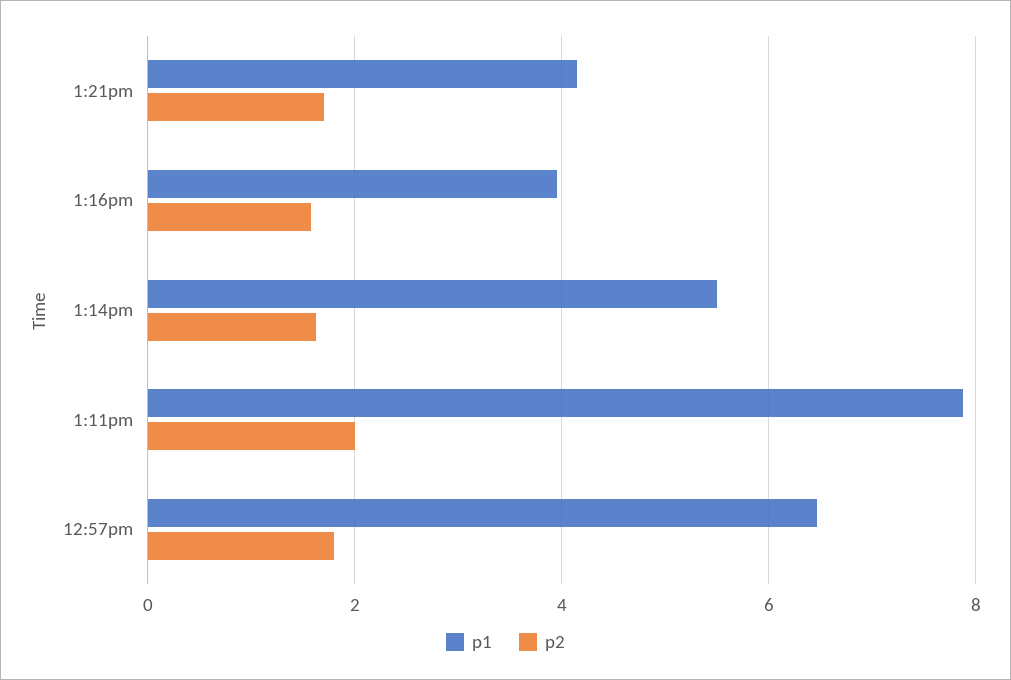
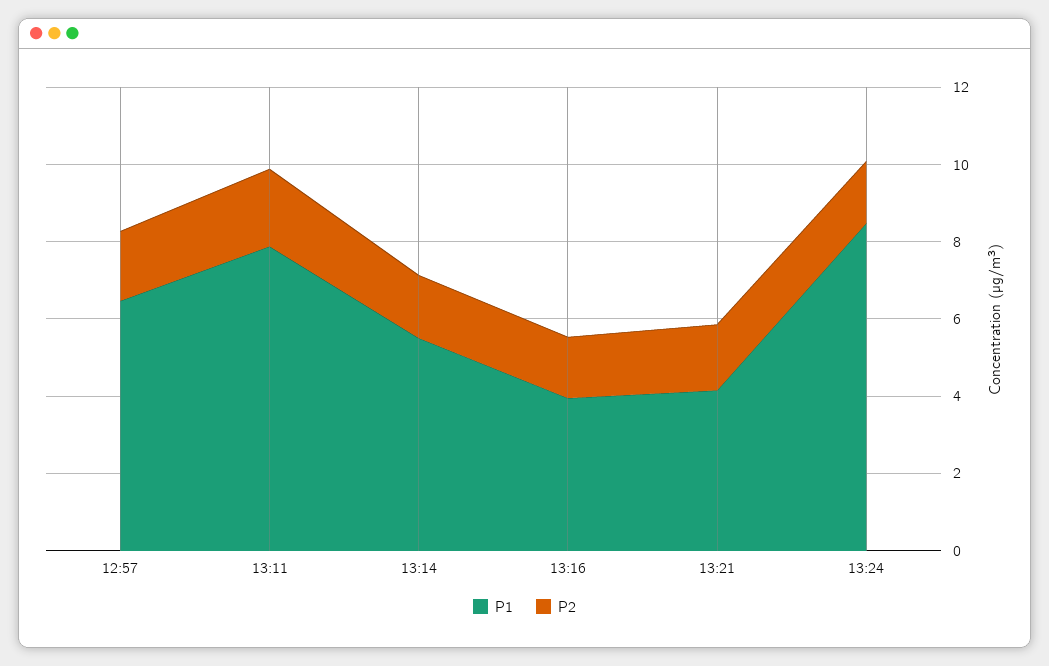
p1, 13:24: none -> 8.5
p2, 13:24: none -> 1.5

